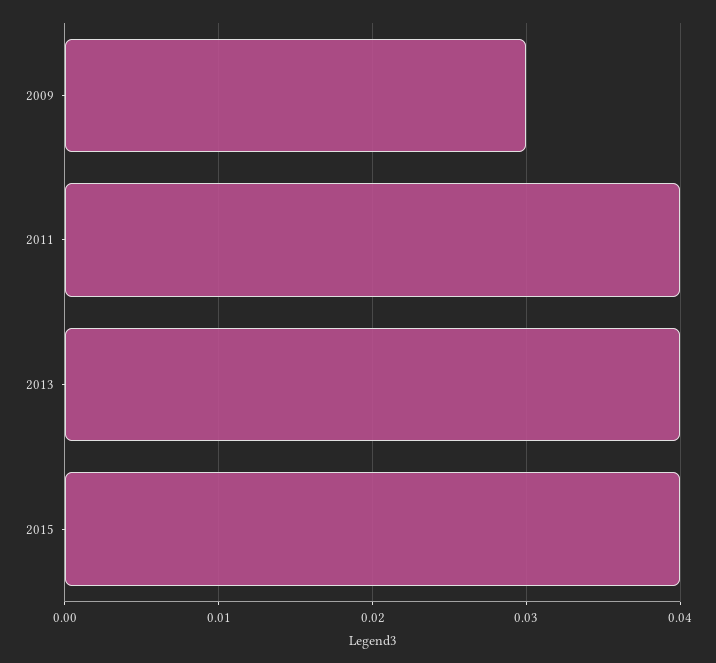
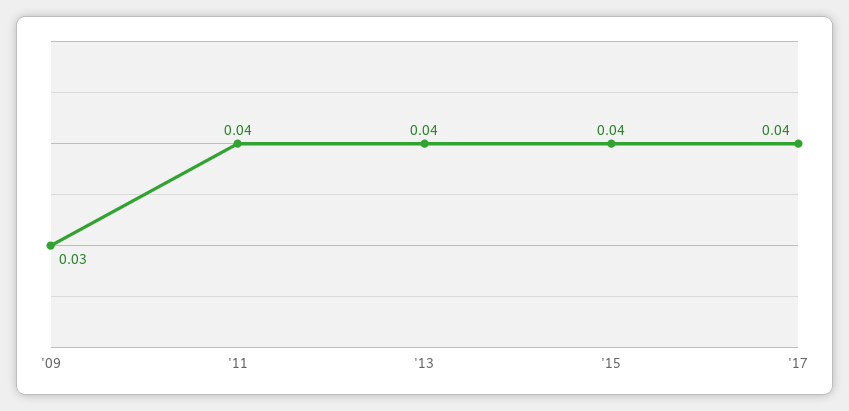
'17: none -> 0.04

